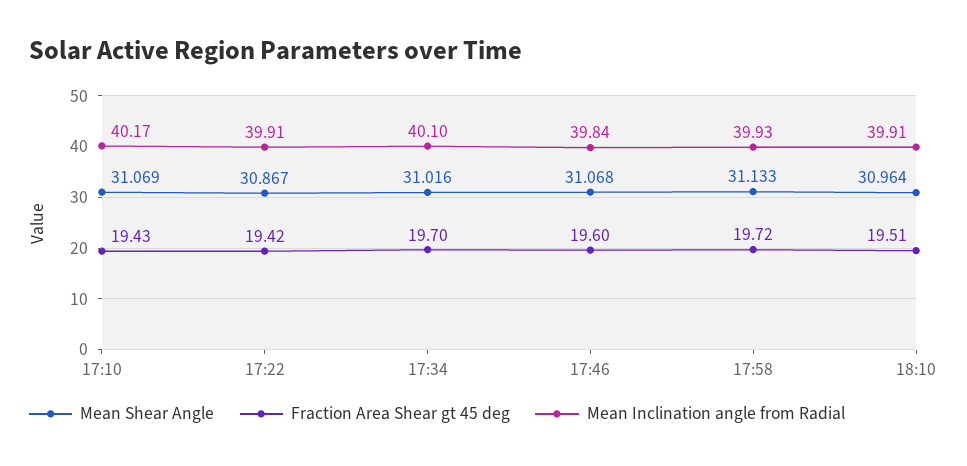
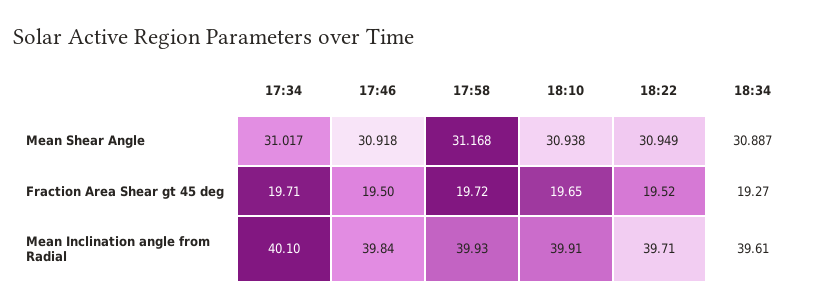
Mean Shear Angle, 17:10: 31.069 -> none
Fraction Area Shear gt 45 deg, 17:10: 19.43 -> none
Mean Inclination angle from Radial, 17:10: 40.17 -> none
Mean Shear Angle, 17:22: 30.867 -> none
Fraction Area Shear gt 45 deg, 17:22: 19.42 -> none
Mean Inclination angle from Radial, 17:22: 39.91 -> none
Mean Shear Angle, 17:34: 31.016 -> 31.017
Fraction Area Shear gt 45 deg, 17:34: 19.7 -> 19.71
Mean Shear Angle, 17:46: 31.068 -> 30.918
Fraction Area Shear gt 45 deg, 17:46: 19.6 -> 19.5
Mean Shear Angle, 17:58: 31.133 -> 31.168
Mean Shear Angle, 18:10: 30.964 -> 30.938
Fraction Area Shear gt 45 deg, 18:10: 19.51 -> 19.65
Mean Shear Angle, 18:22: none -> 30.949
Mean Shear Angle, 18:34: none -> 30.887
Fraction Area Shear gt 45 deg, 18:22: none -> 19.52
Fraction Area Shear gt 45 deg, 18:34: none -> 19.27
Mean Inclination angle from Radial, 18:22: none -> 39.71
Mean Inclination angle from Radial, 18:34: none -> 39.61

